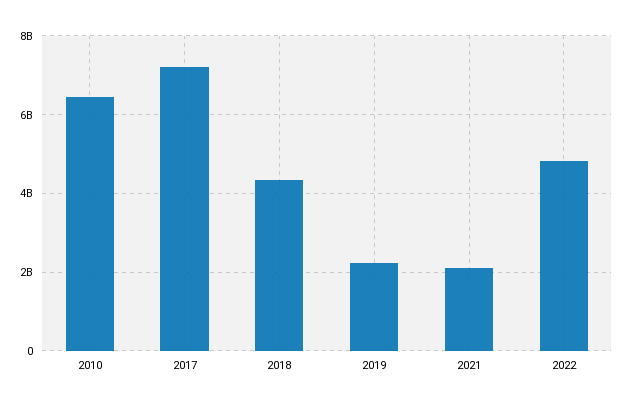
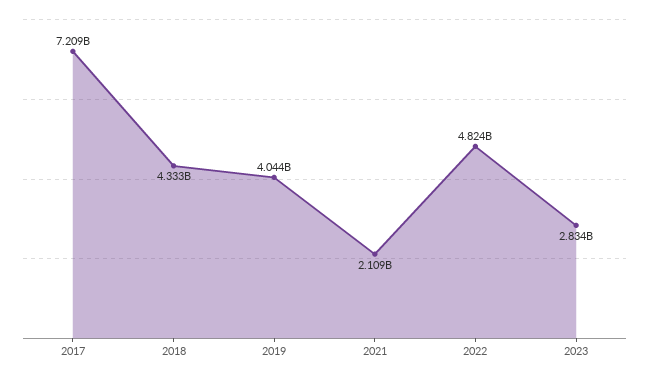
2010: 6400000000 -> none
2019: 2200000000 -> 4044000000
2023: none -> 2834000000

